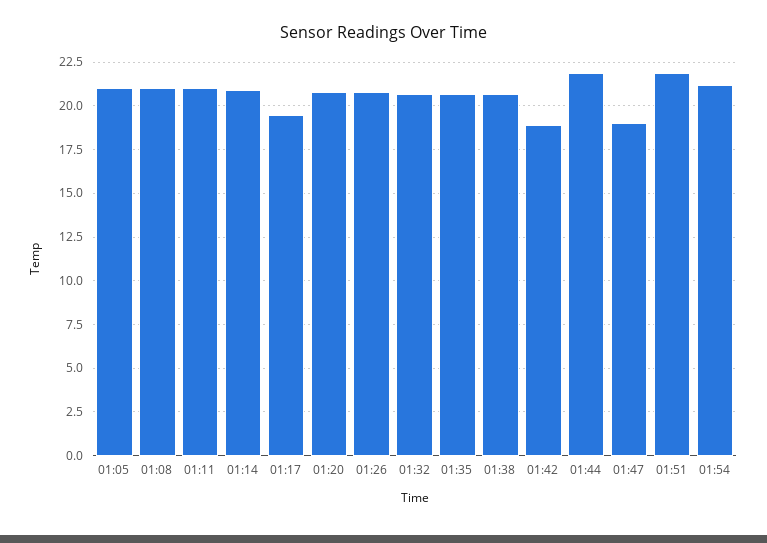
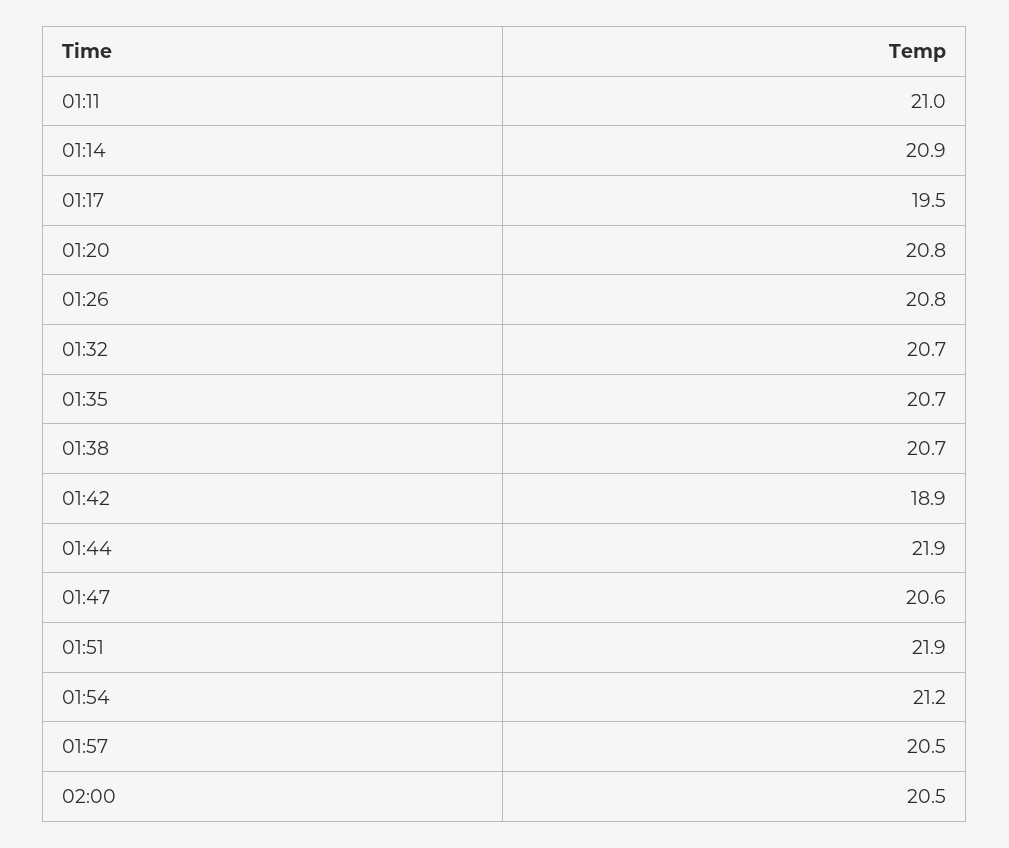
01:05: 21 -> none
01:08: 21 -> none
01:47: 19 -> 20.6
01:57: none -> 20.5
02:00: none -> 20.5

